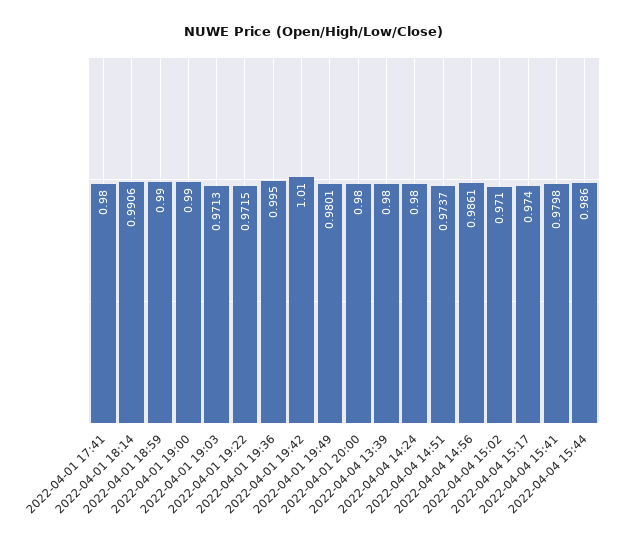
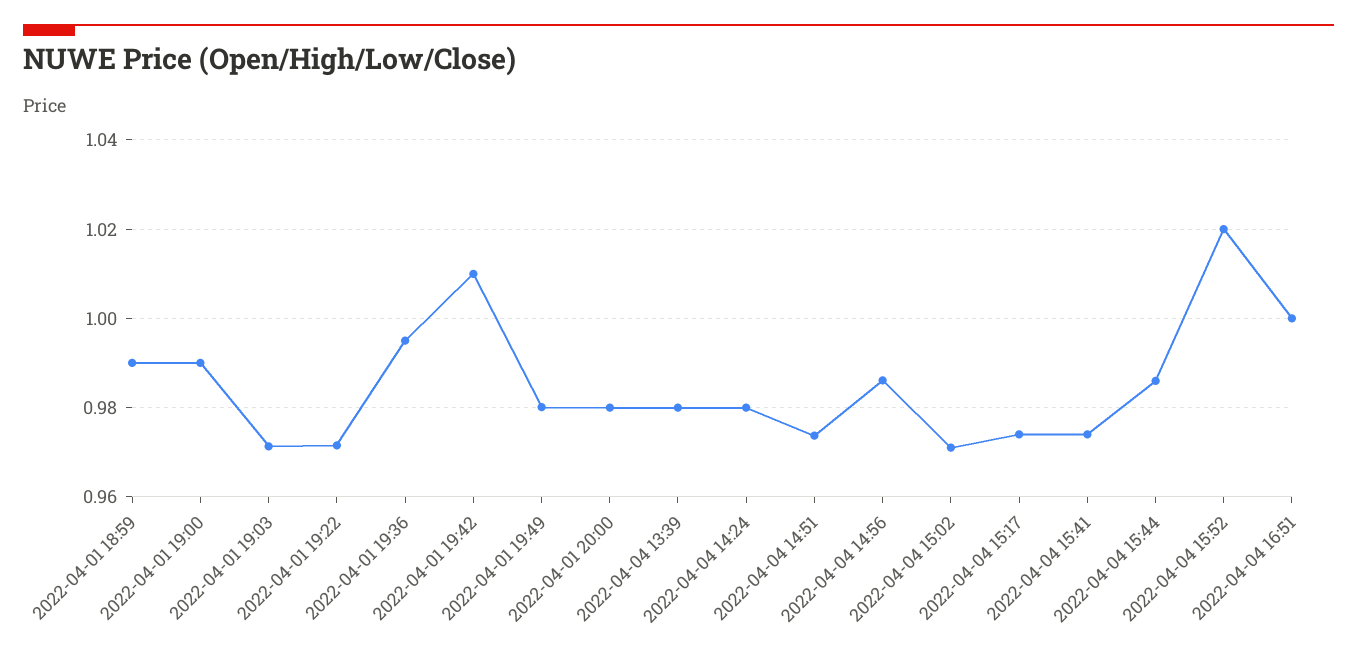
2022-04-01 17:41: 0.98 -> none
2022-04-01 18:14: 0.9906 -> none
2022-04-04 15:41: 0.9798 -> 0.974
2022-04-04 15:52: none -> 1.02
2022-04-04 16:51: none -> 1

